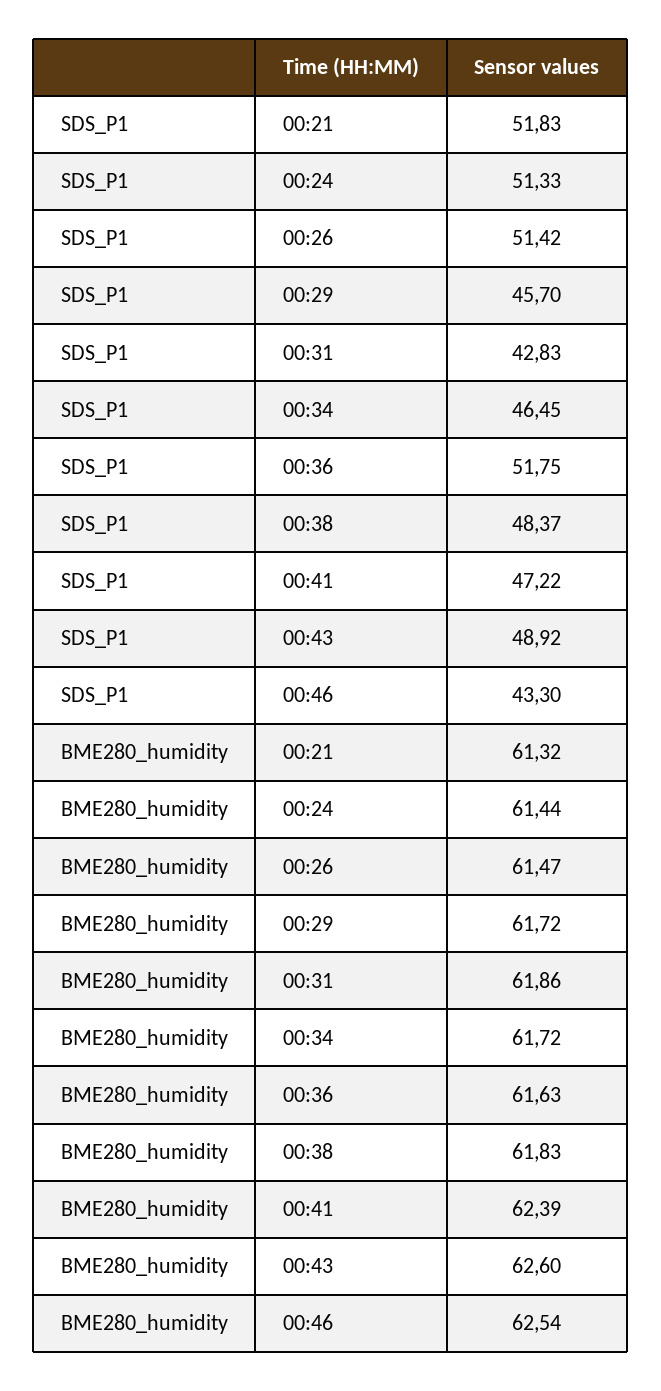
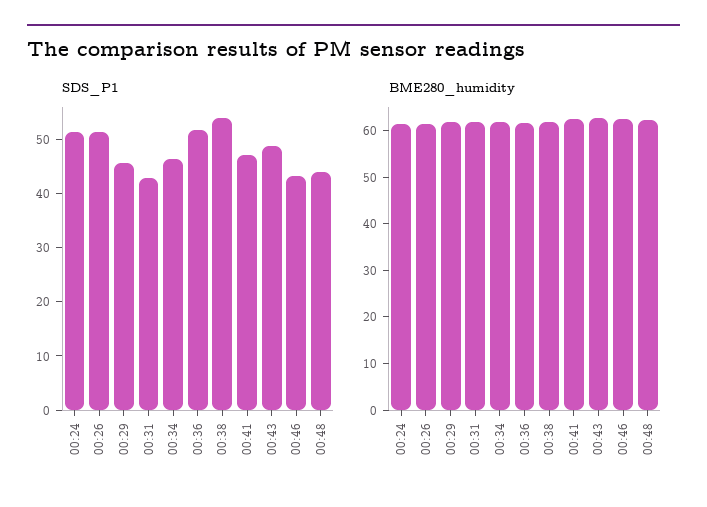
SDS_P1, 00:21: 51.83 -> none
SDS_P1, 00:38: 48.37 -> 54
BME280_humidity, 00:21: 61.32 -> none
SDS_P1, 00:48: none -> 44
BME280_humidity, 00:48: none -> 62

